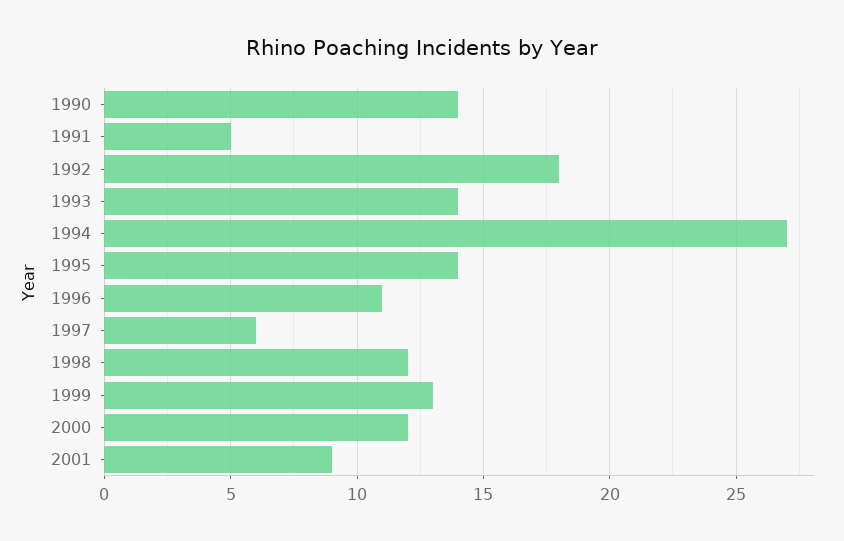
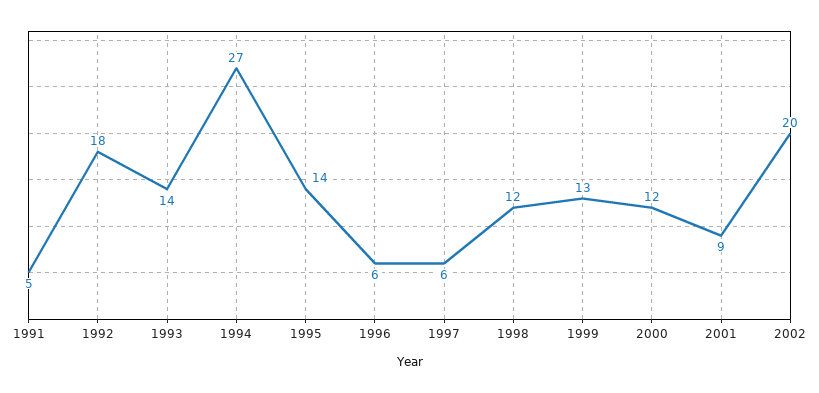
1990: 14 -> none
1996: 11 -> 6
2002: none -> 20

